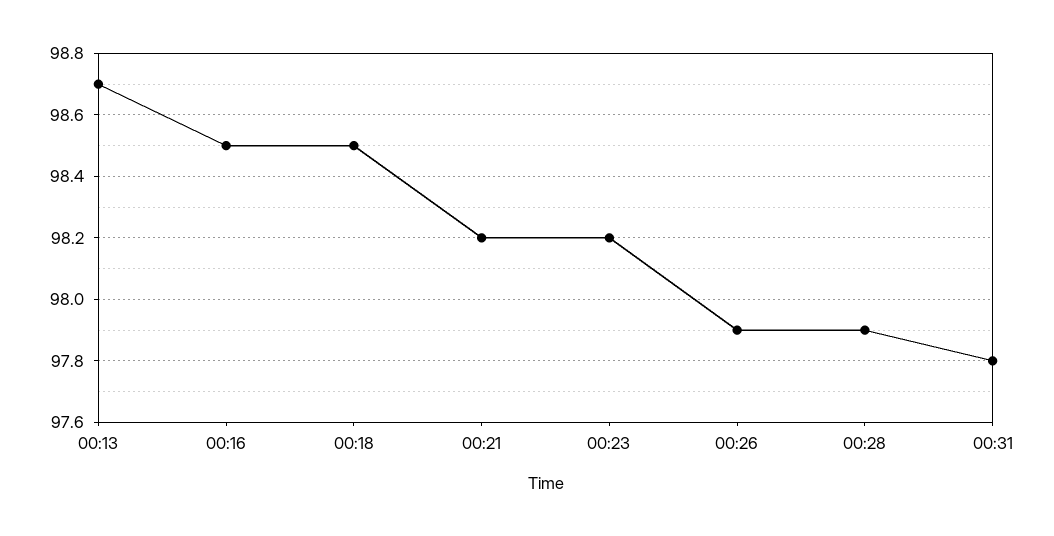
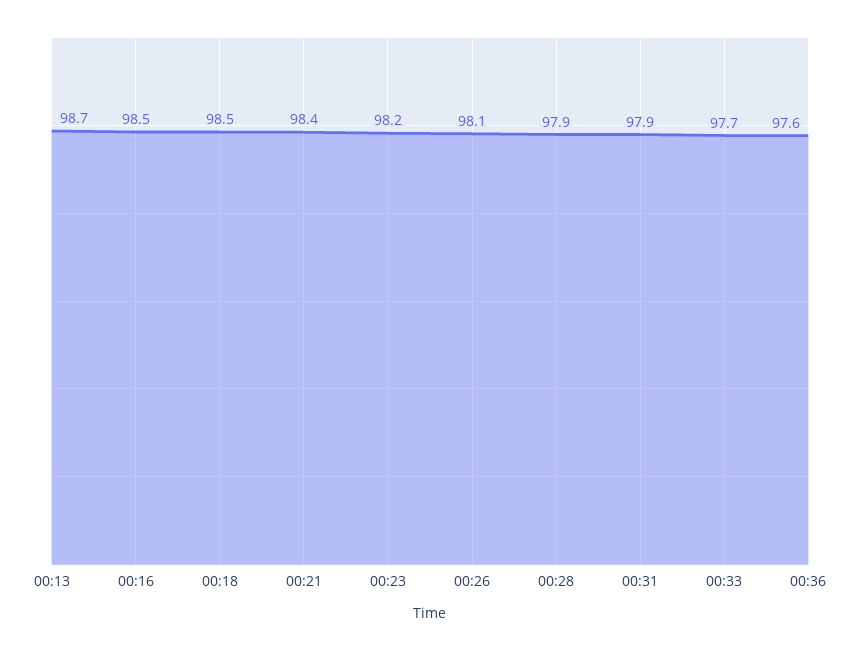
00:21: 98.2 -> 98.4
00:26: 97.9 -> 98.1
00:31: 97.8 -> 97.9
00:33: none -> 97.7
00:36: none -> 97.6

